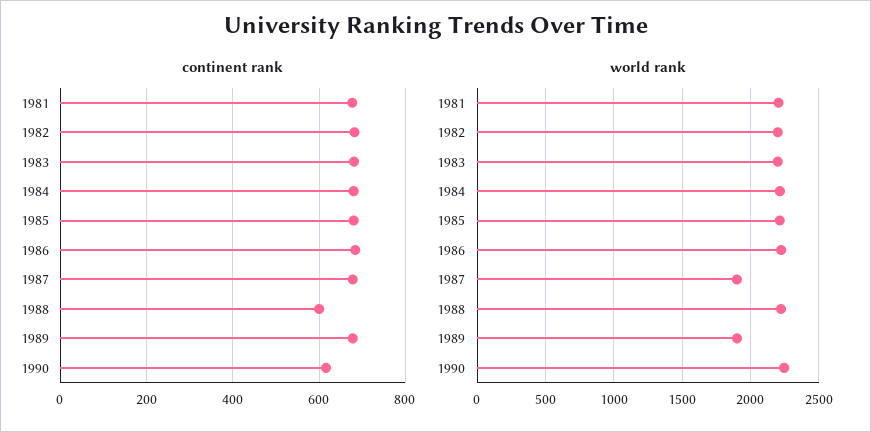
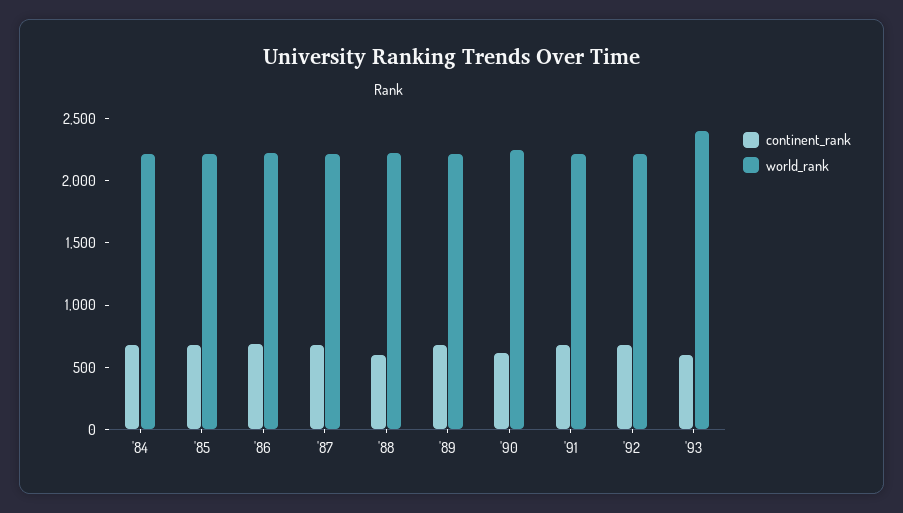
continent rank, 1981: 680 -> none
continent rank, 1982: 680 -> none
continent rank, 1983: 680 -> none
world rank, 1981: 2200 -> none
world rank, 1982: 2200 -> none
world rank, 1983: 2200 -> none
world rank, 1987: 1900 -> 2200
world rank, 1989: 1900 -> 2200
continent rank, '91: none -> 700
world rank, '91: none -> 2200
continent rank, '92: none -> 700
world rank, '92: none -> 2200
continent rank, '93: none -> 600
world rank, '93: none -> 2400

